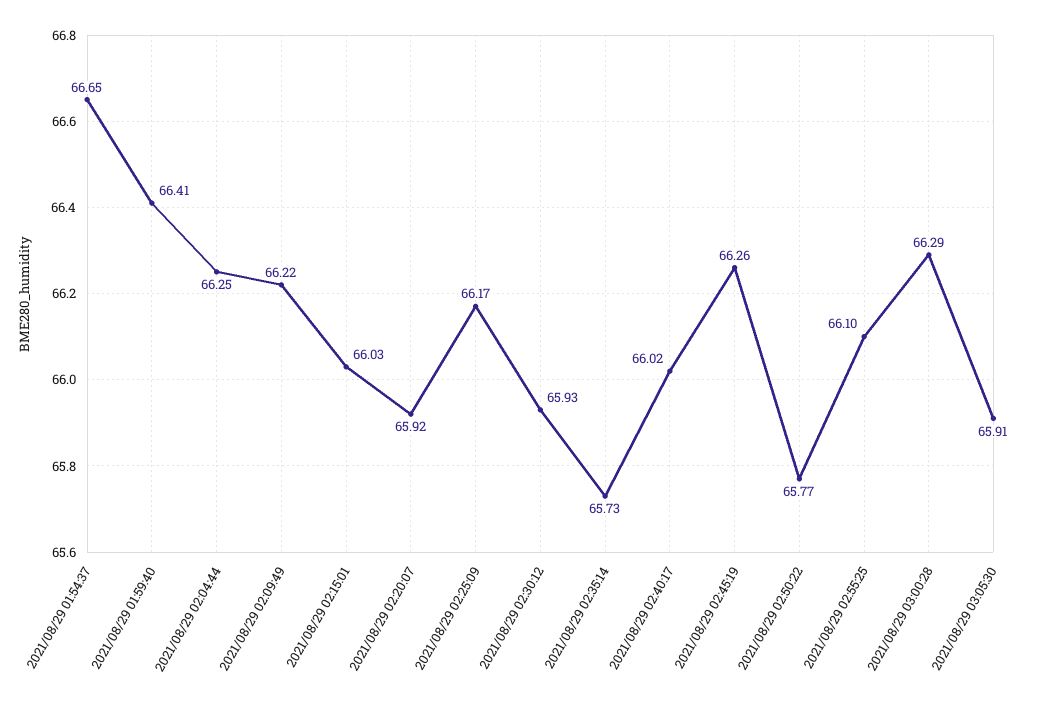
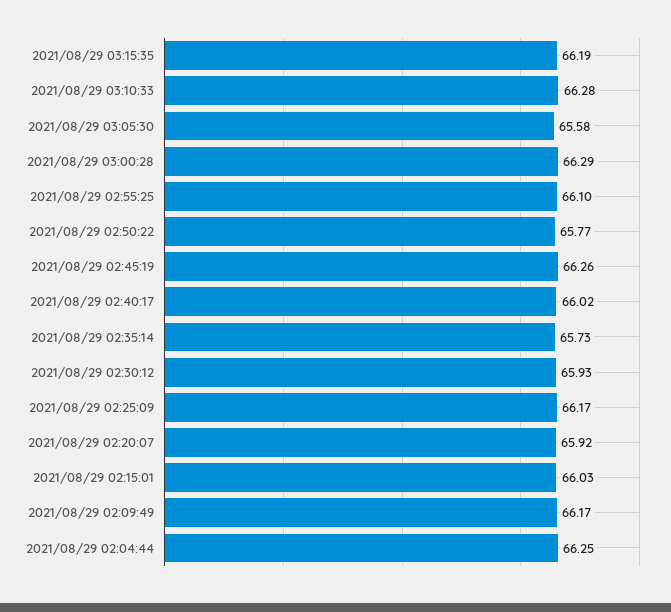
2021/08/29 01:54:37: 66.65 -> none
2021/08/29 01:59:40: 66.41 -> none
2021/08/29 02:09:49: 66.22 -> 66.17
2021/08/29 03:05:30: 65.91 -> 65.58
2021/08/29 03:15:35: none -> 66.19
2021/08/29 03:10:33: none -> 66.28

